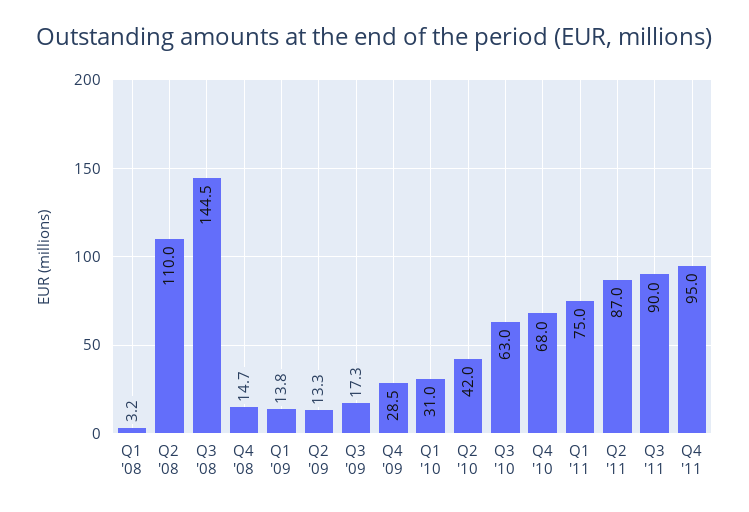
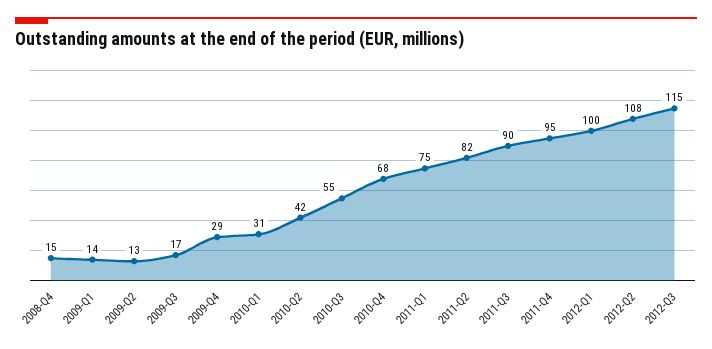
Q1 '08: 3.2 -> none
Q2 '08: 110 -> none
Q3 '08: 144.5 -> none
Q3 '10: 63 -> 55
Q2 '11: 87 -> 82
2012-Q1: none -> 100
2012-Q2: none -> 108
2012-Q3: none -> 115

